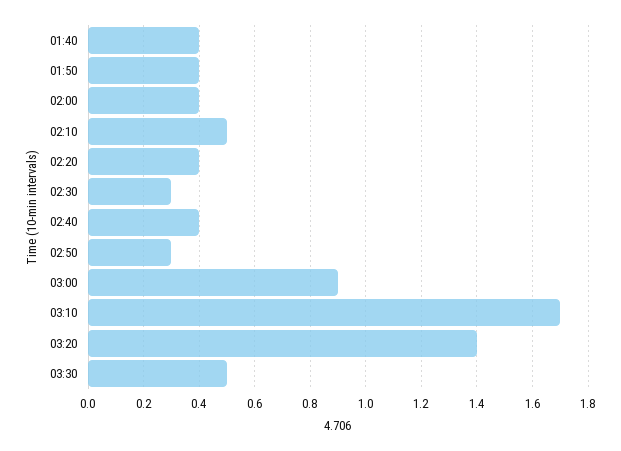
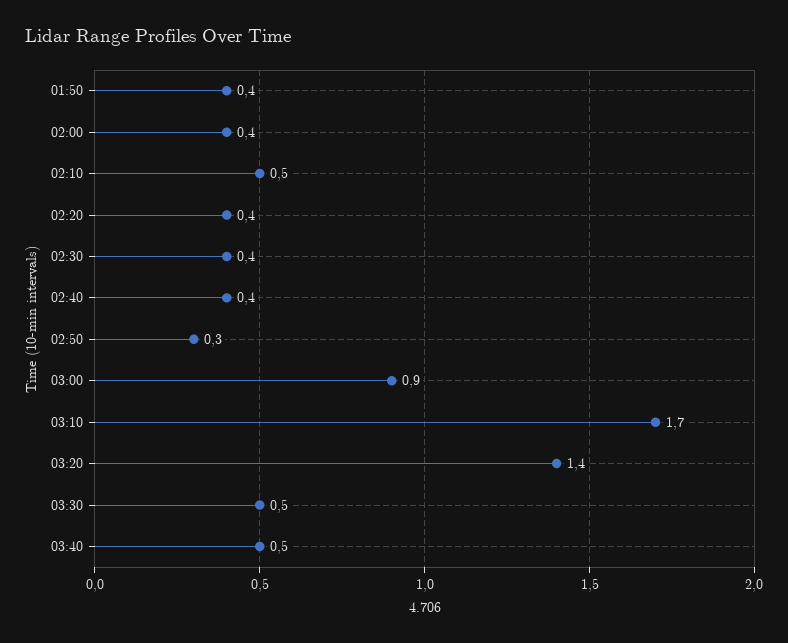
01:40: 0.4 -> none
02:30: 0.3 -> 0.4
03:40: none -> 0.5

